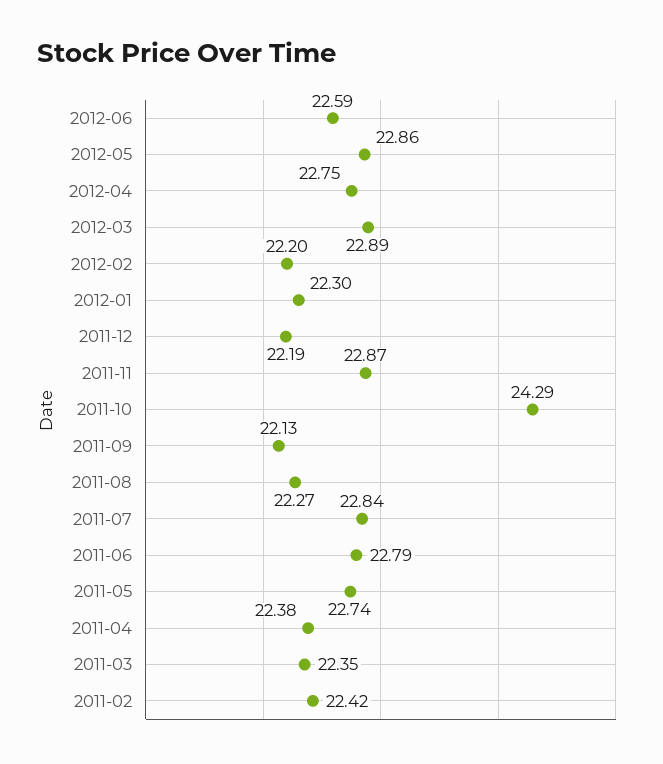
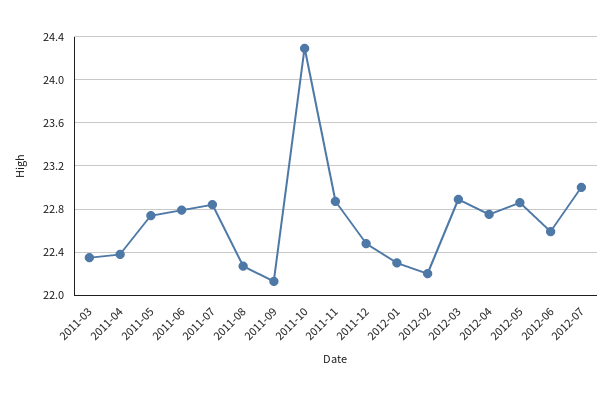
2011-12: 22.19 -> 22.5
2011-02: 22.42 -> none
2012-07: none -> 23

